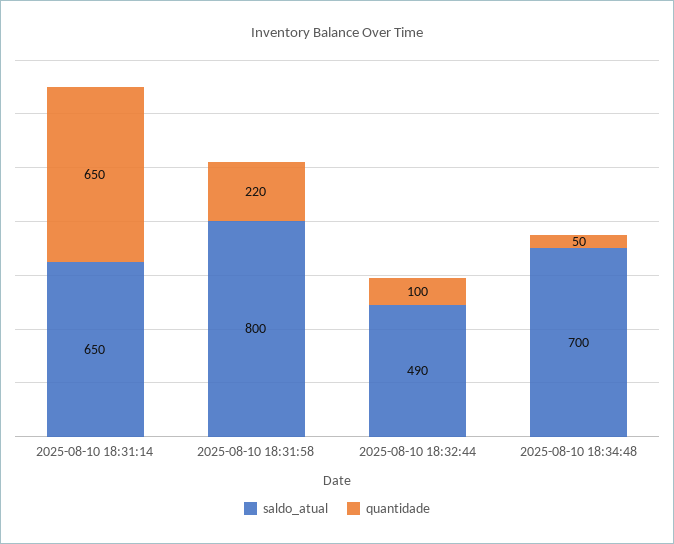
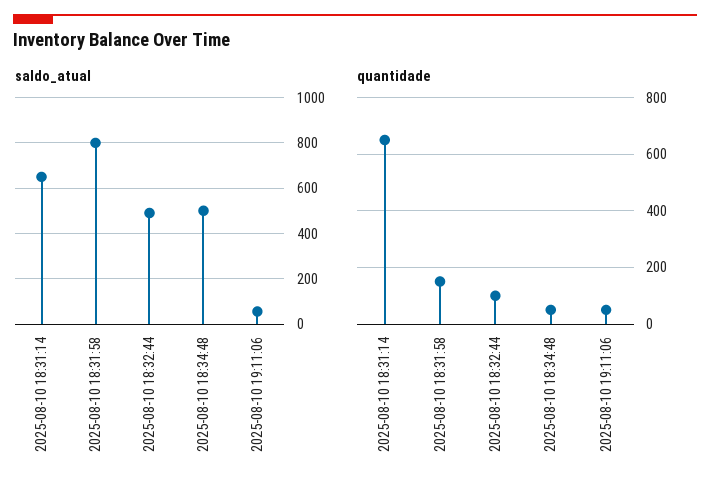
quantidade, 2025-08-10 18:31:58: 220 -> 150
saldo_atual, 2025-08-10 18:34:48: 700 -> 500
saldo_atual, 2025-08-10 19:11:06: none -> 50
quantidade, 2025-08-10 19:11:06: none -> 50

